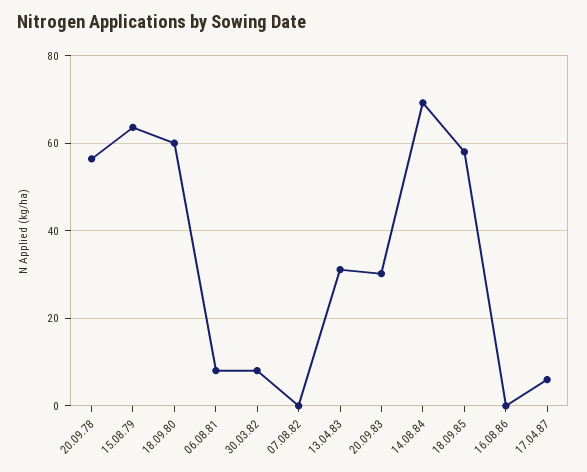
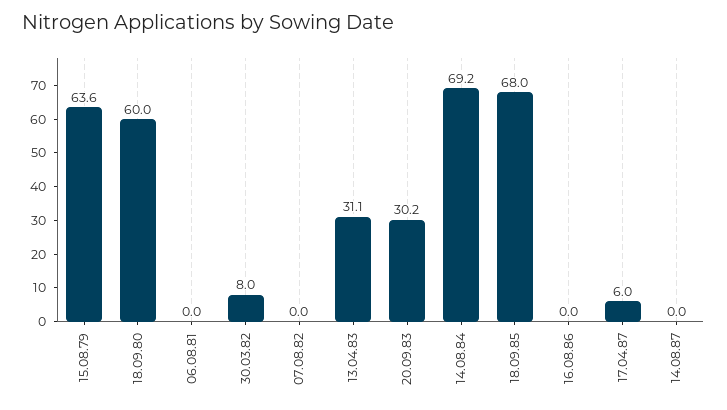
20.09.78: 56 -> none
06.08.81: 8 -> 0
18.09.85: 58 -> 68
14.08.87: none -> 0

